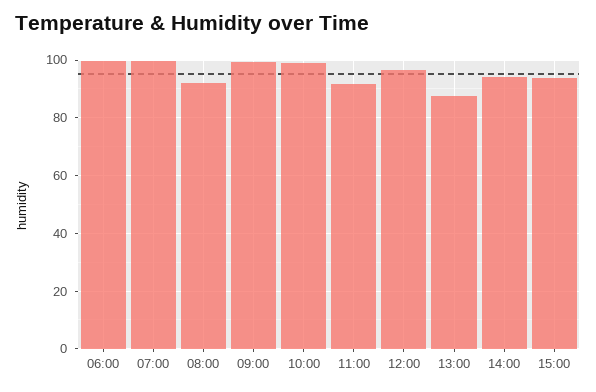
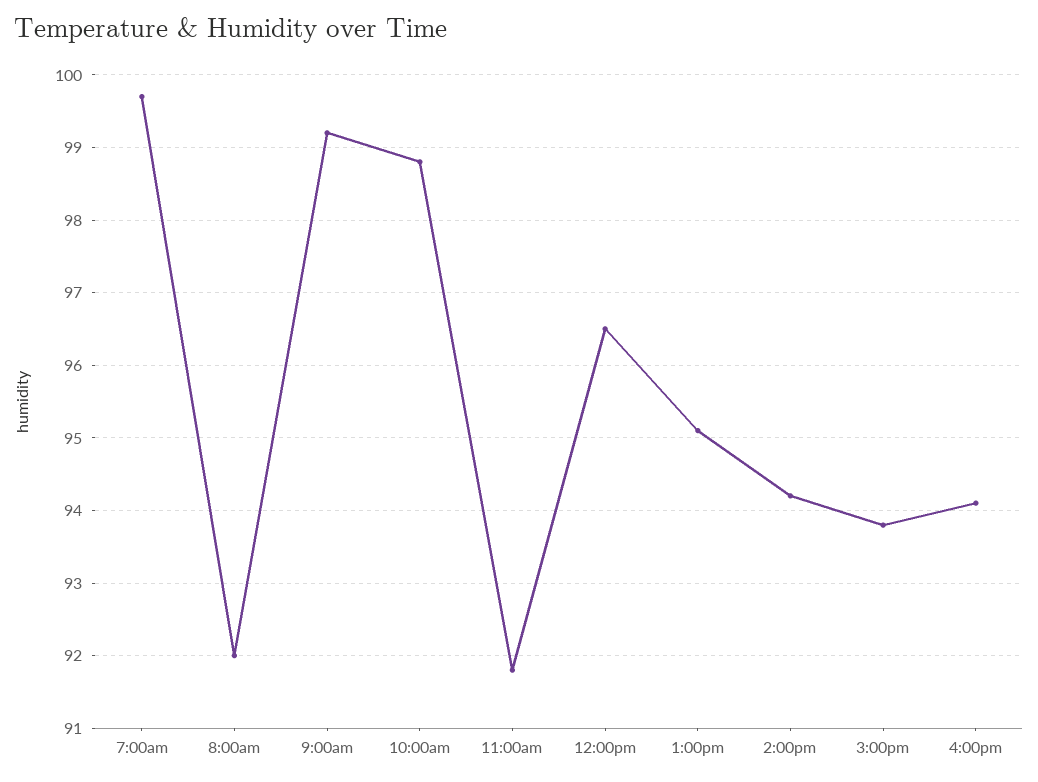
06:00: 100 -> none
13:00: 87.5 -> 95.1
4:00pm: none -> 94.1

